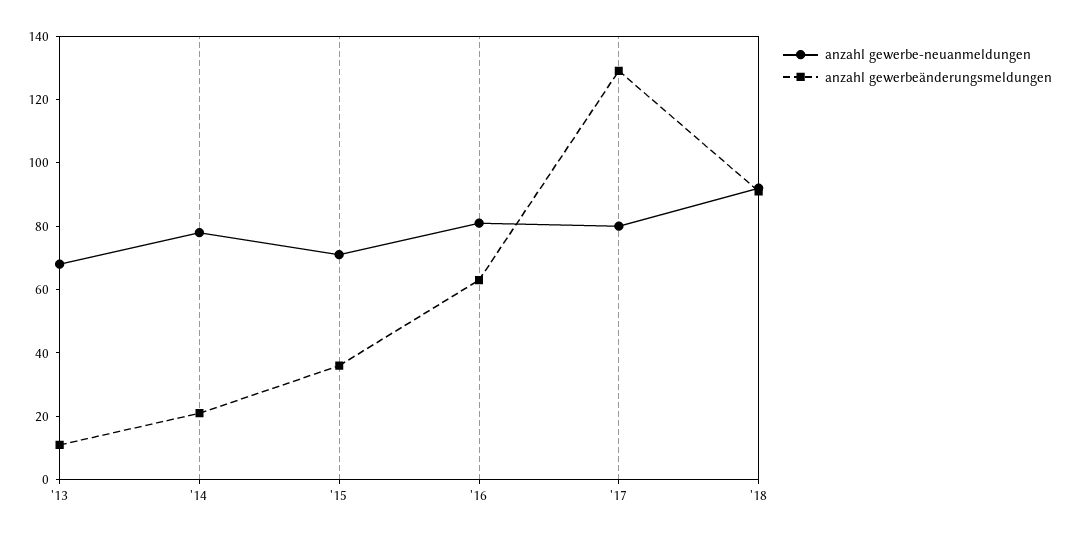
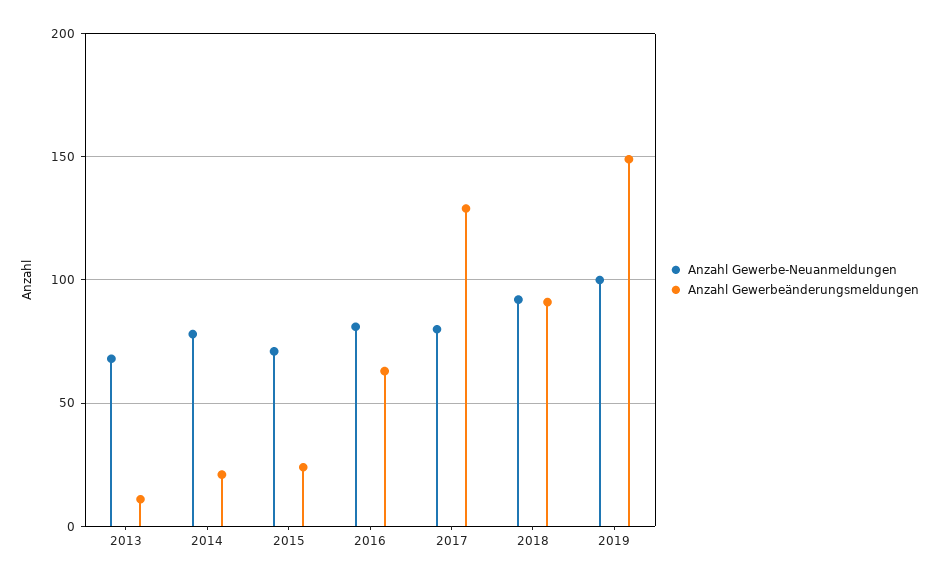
anzahl gewerbeänderungsmeldungen, '15: 35 -> 25
anzahl gewerbe-neuanmeldungen, 2019: none -> 100
anzahl gewerbeänderungsmeldungen, 2019: none -> 150

